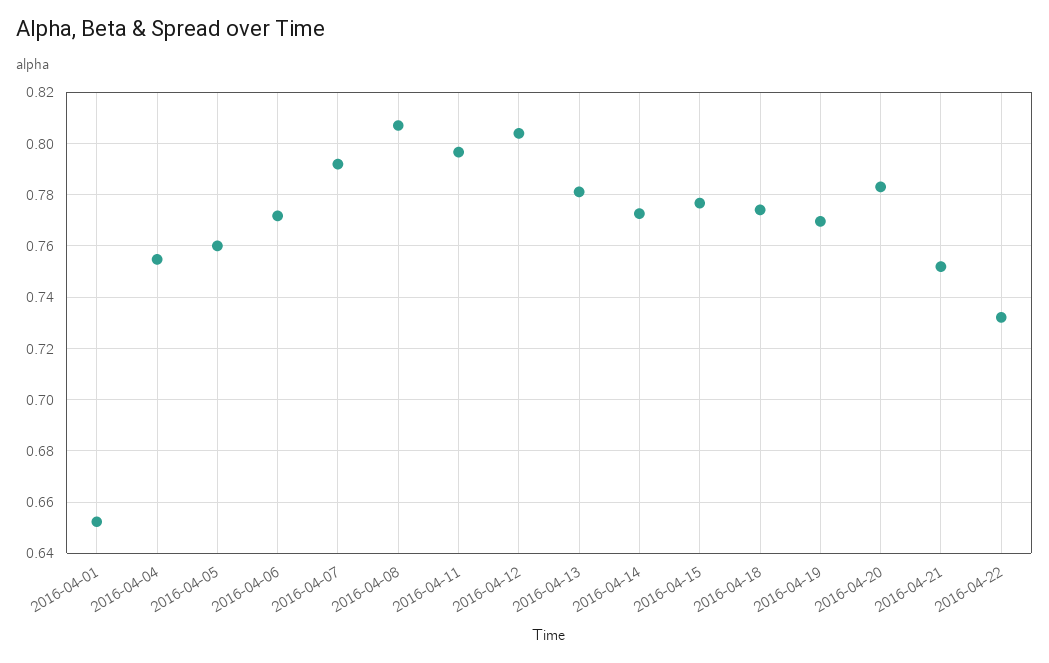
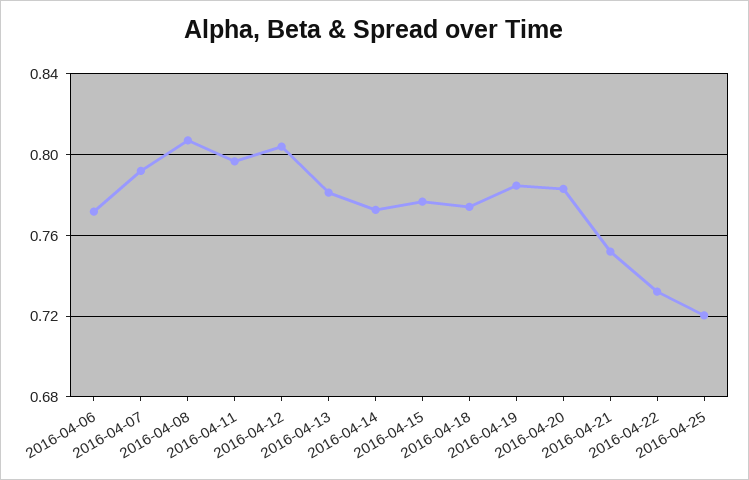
2016-04-01: 0.6525 -> none
2016-04-04: 0.755 -> none
2016-04-05: 0.76 -> none
2016-04-19: 0.77 -> 0.785
2016-04-25: none -> 0.72

